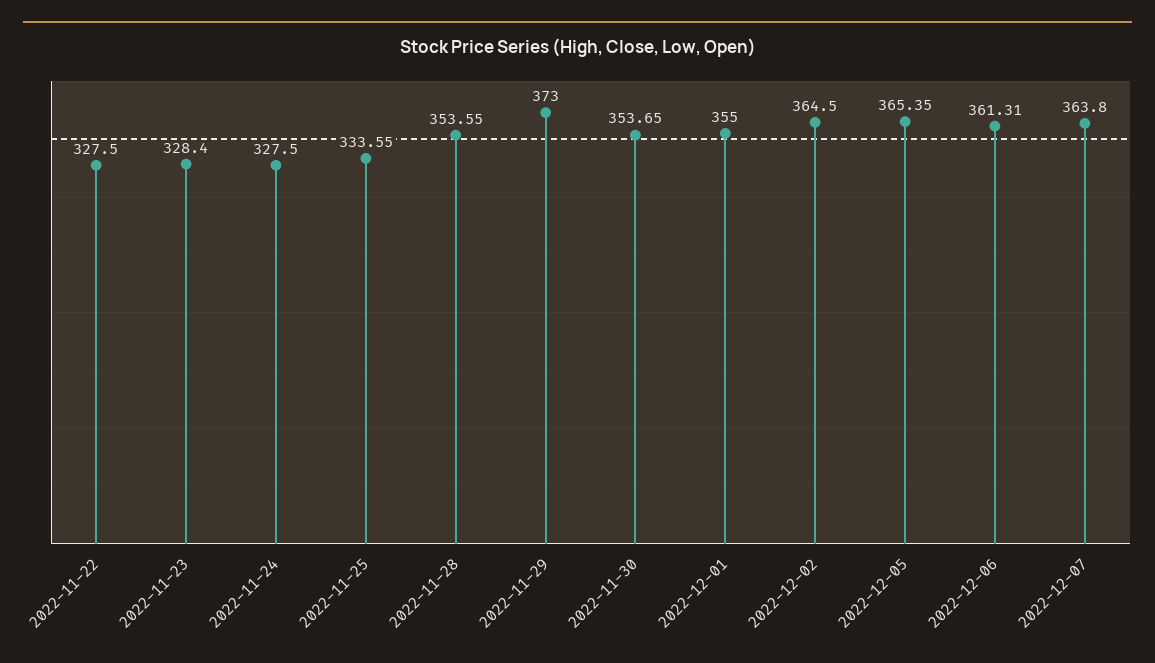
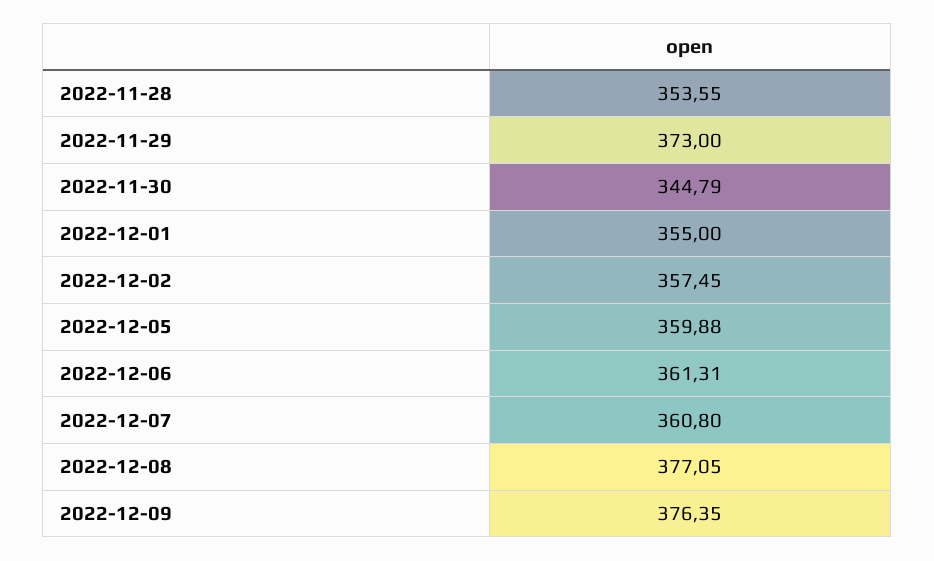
2022-11-22: 327.5 -> none
2022-11-23: 328.4 -> none
2022-11-24: 327.5 -> none
2022-11-25: 333.55 -> none
2022-11-30: 353.65 -> 344.79
2022-12-02: 364.5 -> 357.45
2022-12-05: 365.35 -> 359.88
2022-12-07: 363.8 -> 360.8
2022-12-08: none -> 377.05
2022-12-09: none -> 376.35

